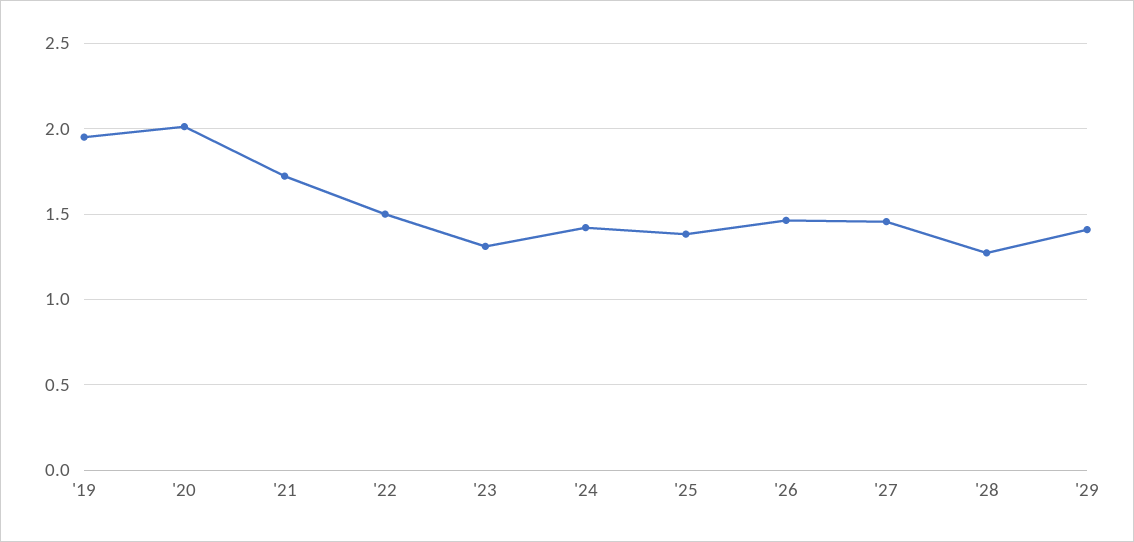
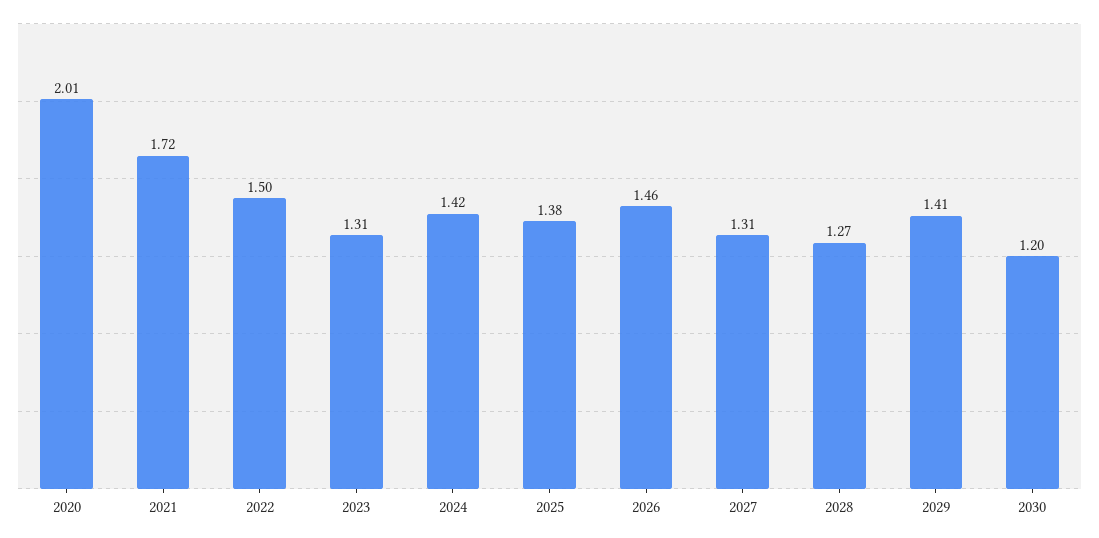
'19: 1.95 -> none
'27: 1.45 -> 1.31
2030: none -> 1.2

